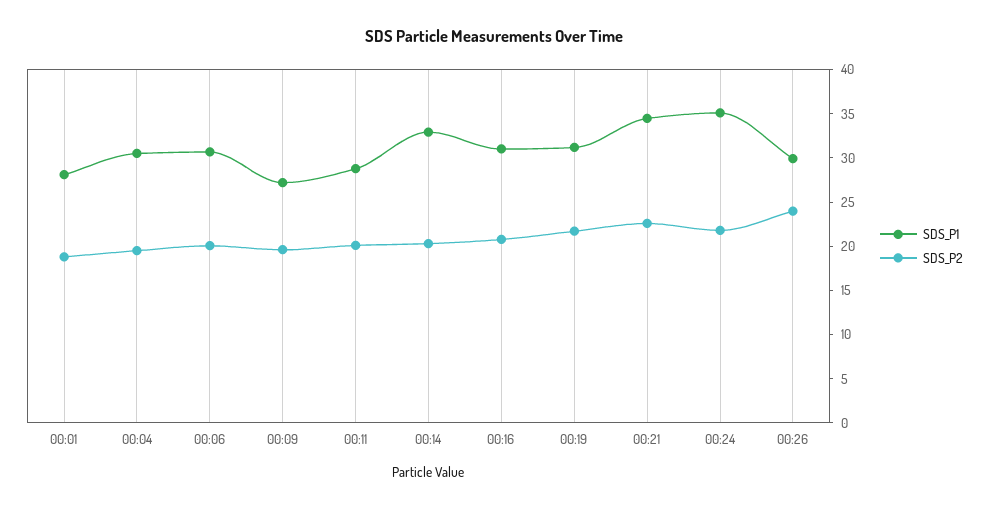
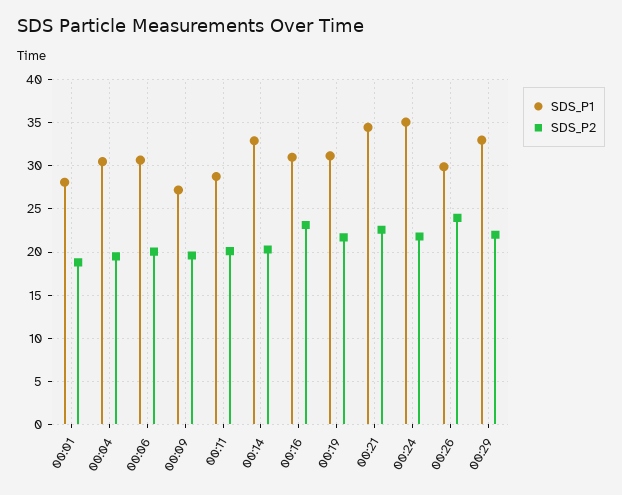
SDS_P2, 00:16: 21 -> 23
SDS_P1, 00:29: none -> 33
SDS_P2, 00:29: none -> 22

